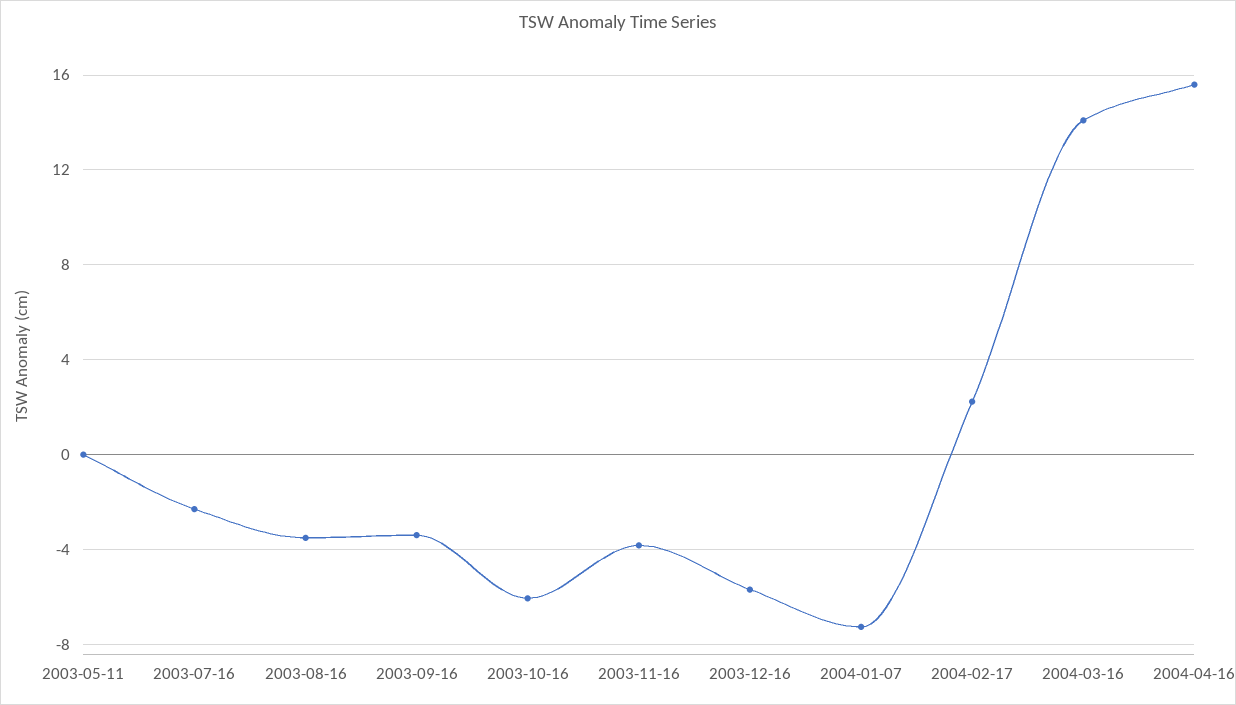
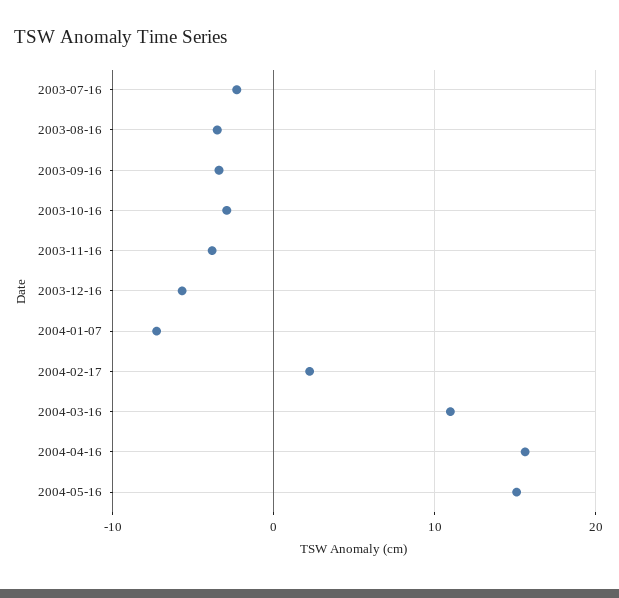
2003-05-11: 0 -> none
2003-10-16: -6 -> -3
2004-03-16: 14 -> 11
2004-05-16: none -> 15

